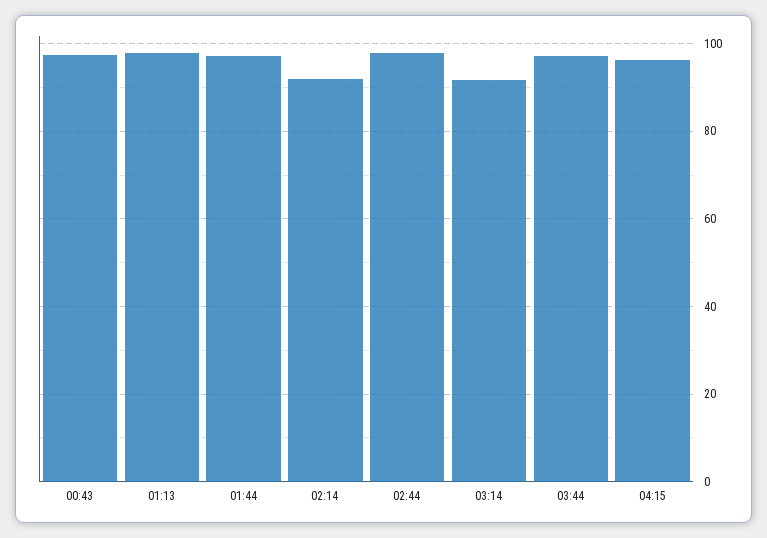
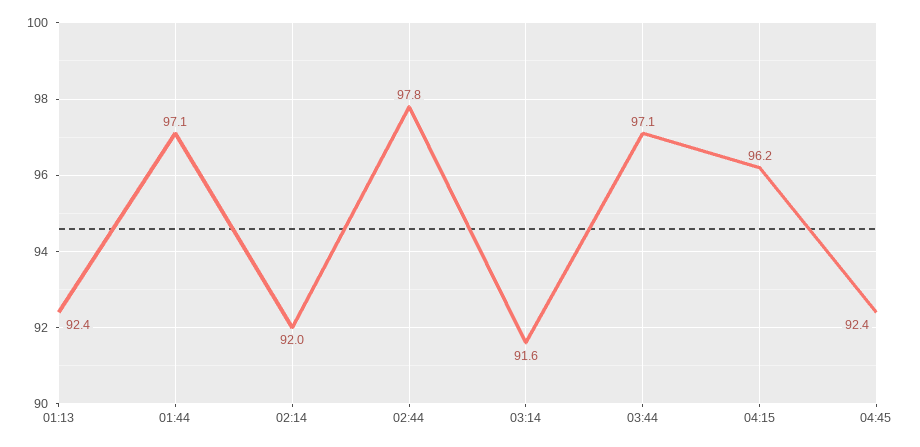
00:43: 98 -> none
01:13: 98 -> 92.4
04:45: none -> 92.4

